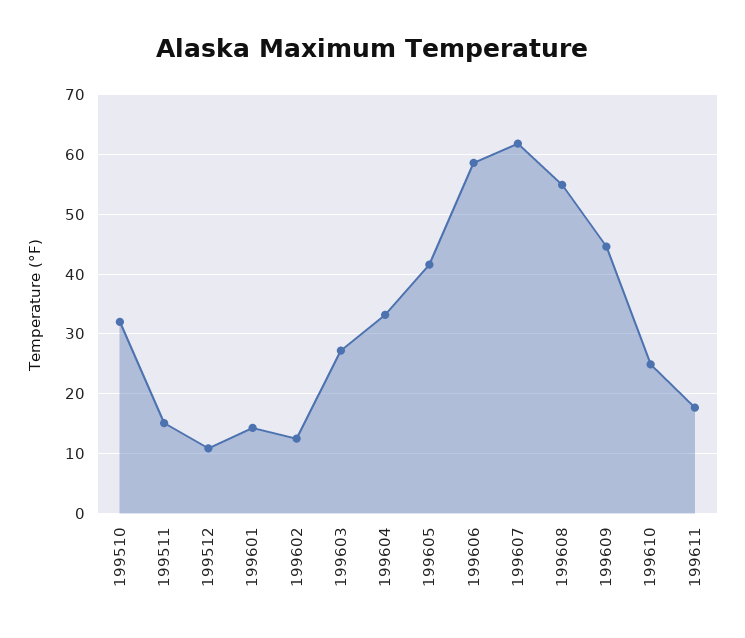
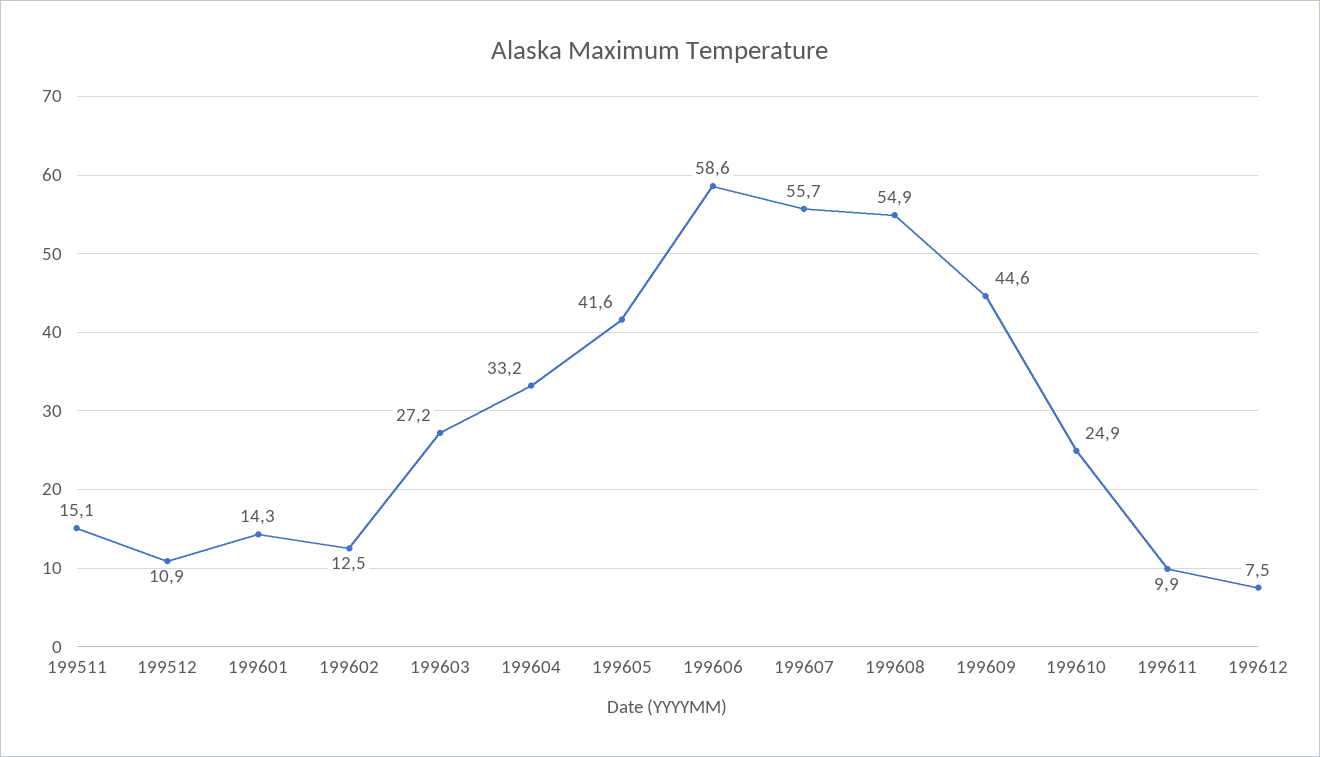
199510: 32 -> none
199607: 62 -> 55.7
199611: 18 -> 9.9
199612: none -> 7.5

